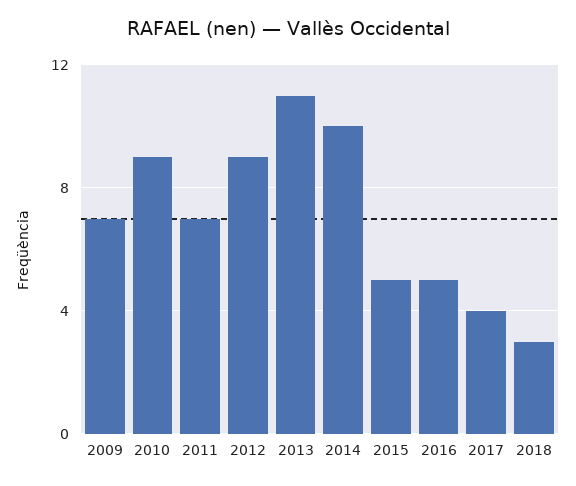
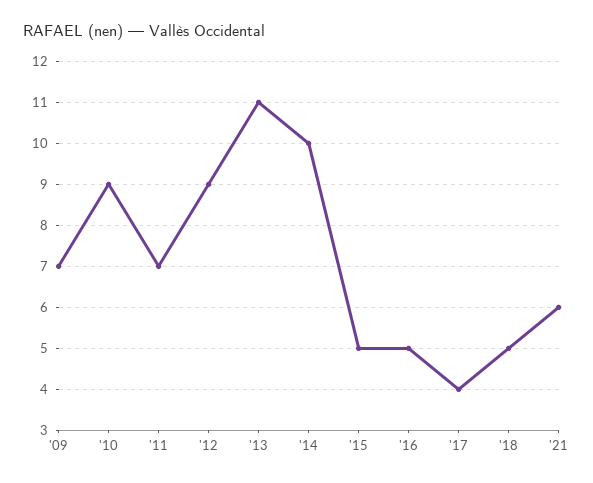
2018: 3 -> 5
'21: none -> 6

